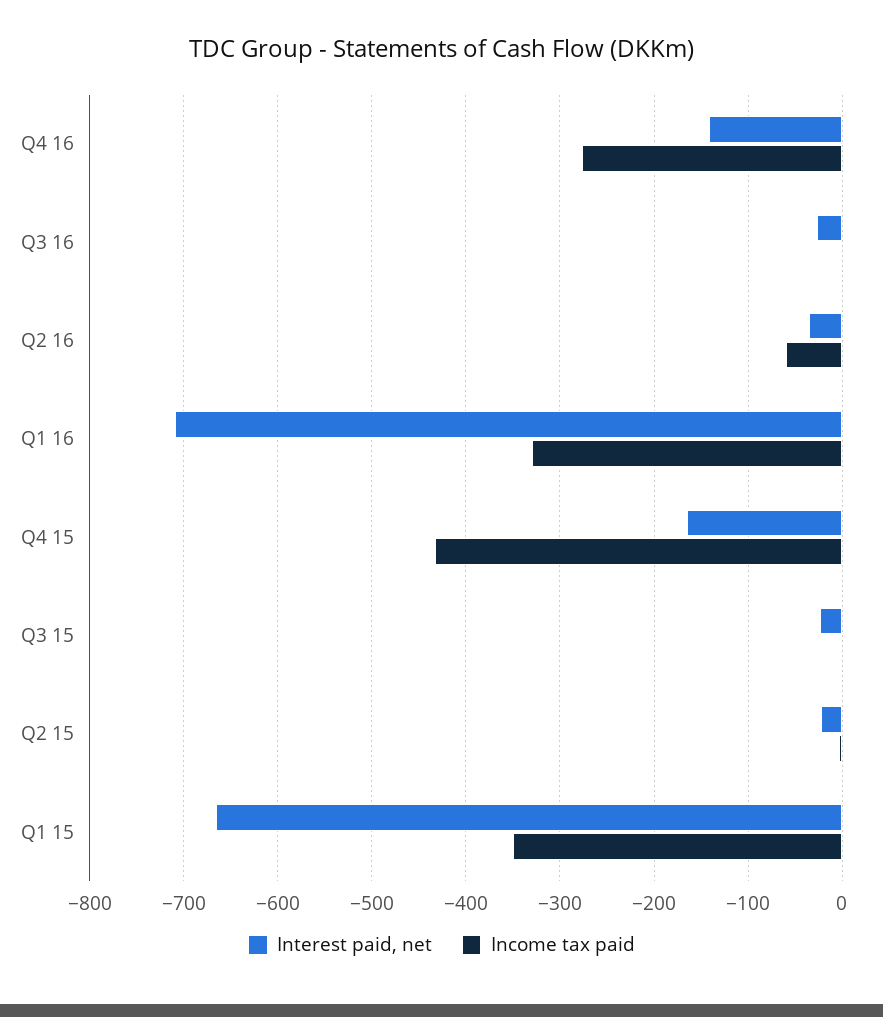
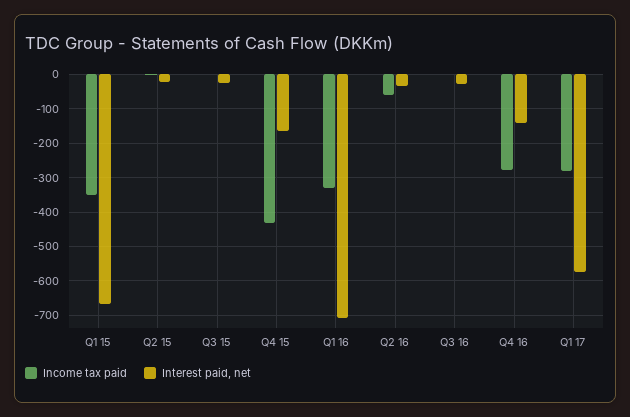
Income tax paid, Q1 17: none -> -280
Interest paid, net, Q1 17: none -> -580

